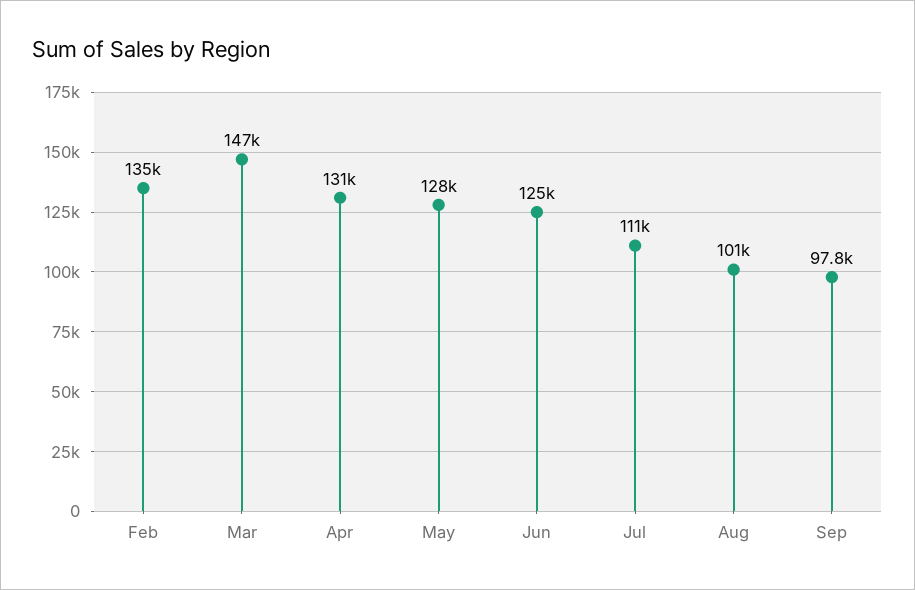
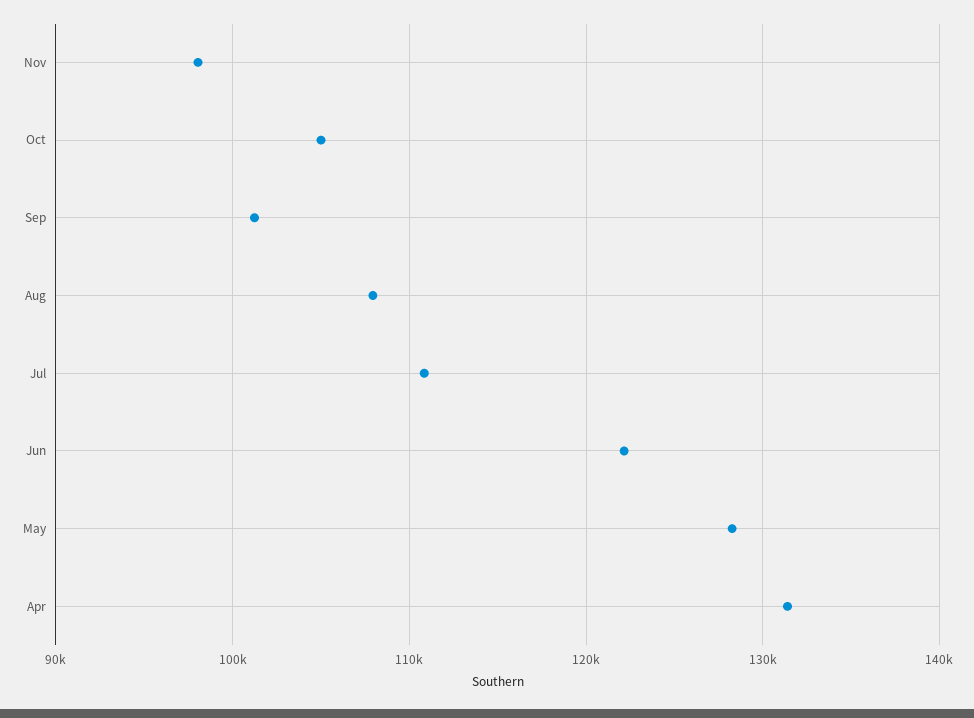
Feb: 135000 -> none
Mar: 147000 -> none
Jun: 125000 -> 122000
Aug: 101000 -> 108000
Sep: 97800 -> 101000
Nov: none -> 98000
Oct: none -> 105000

